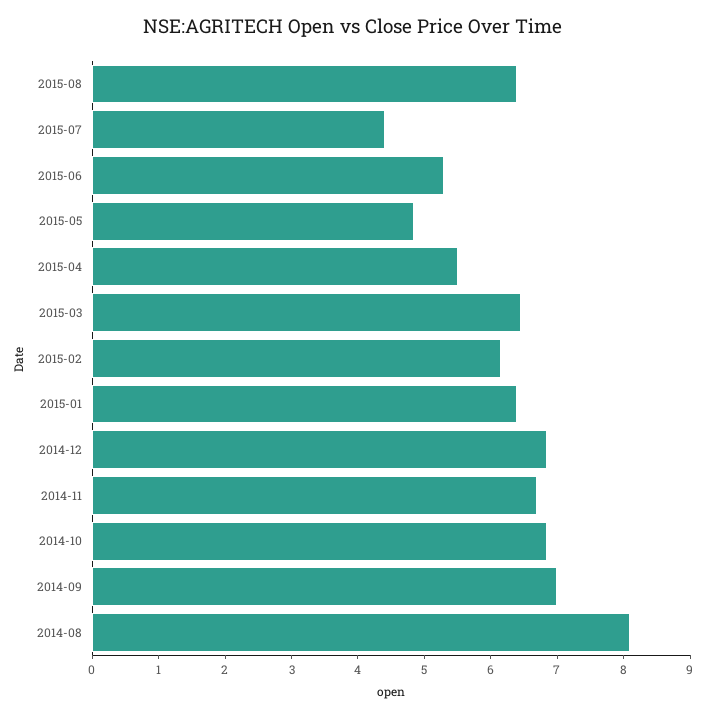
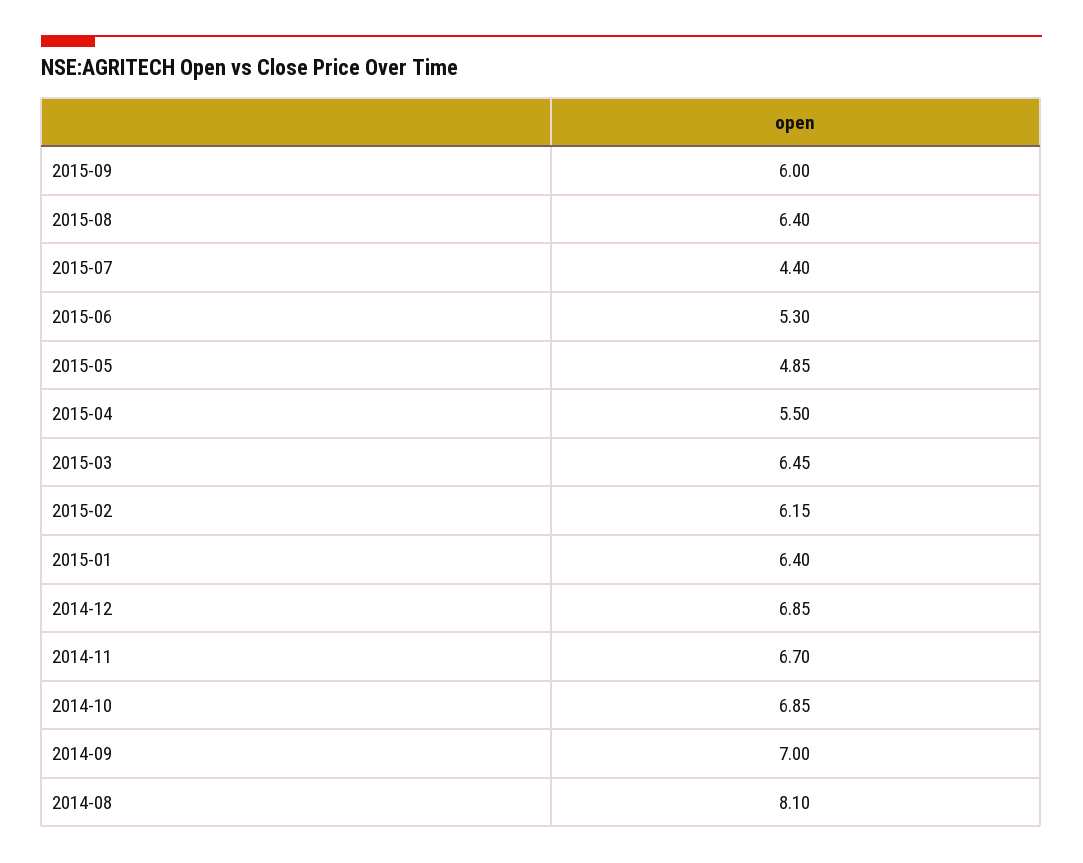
2015-09: none -> 6

